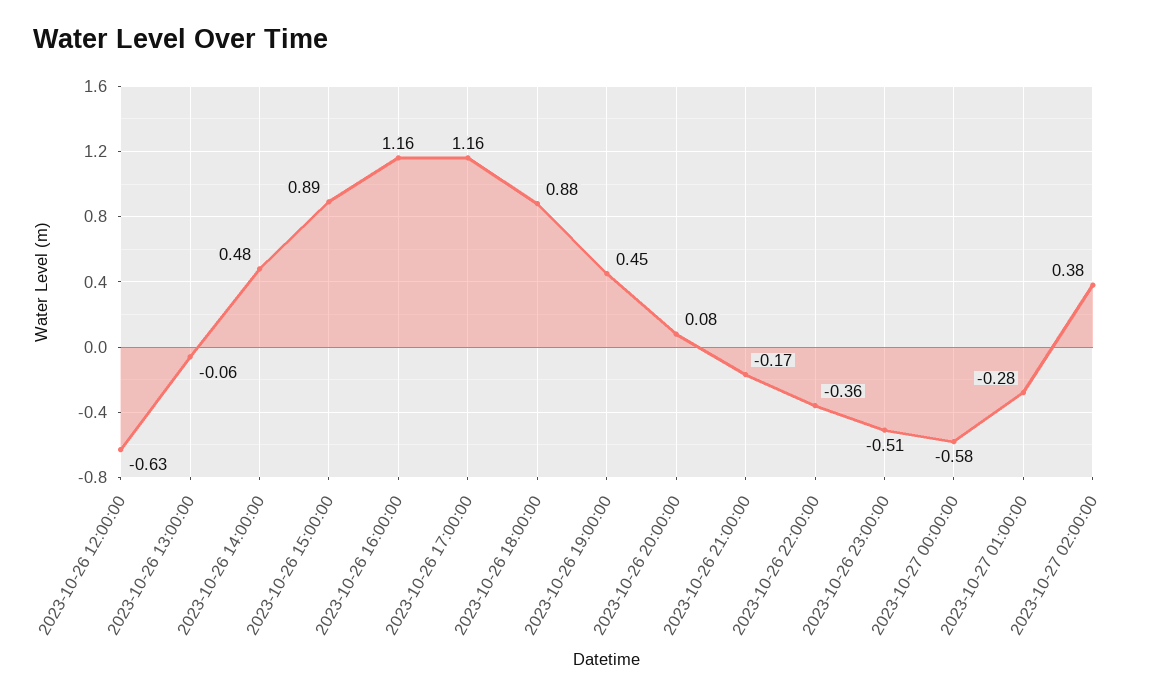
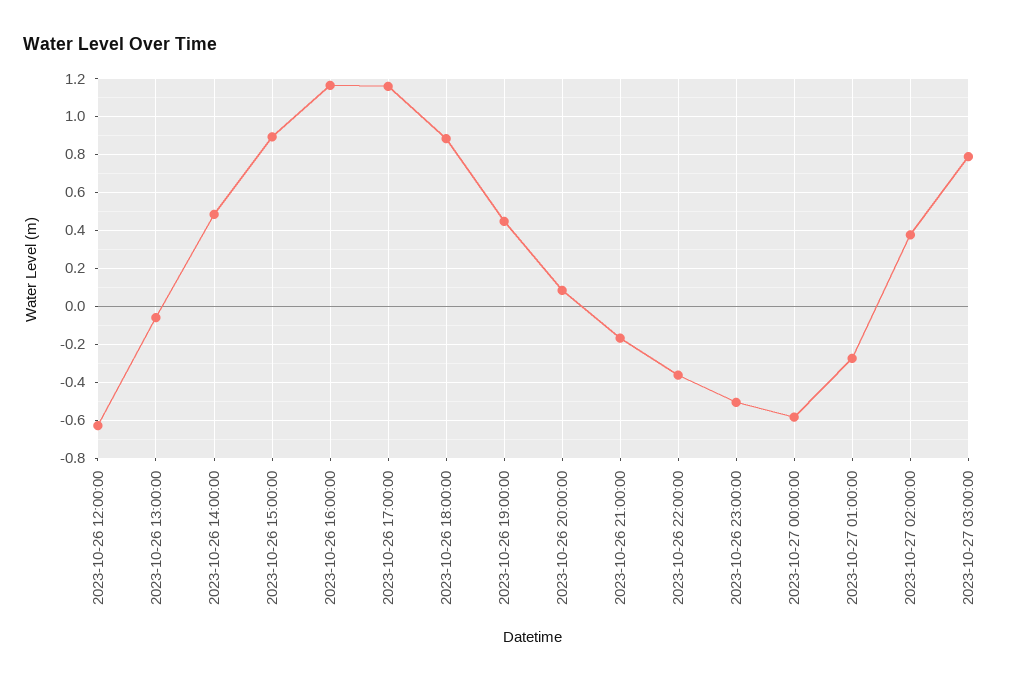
2023-10-27 03:00:00: none -> 0.8

